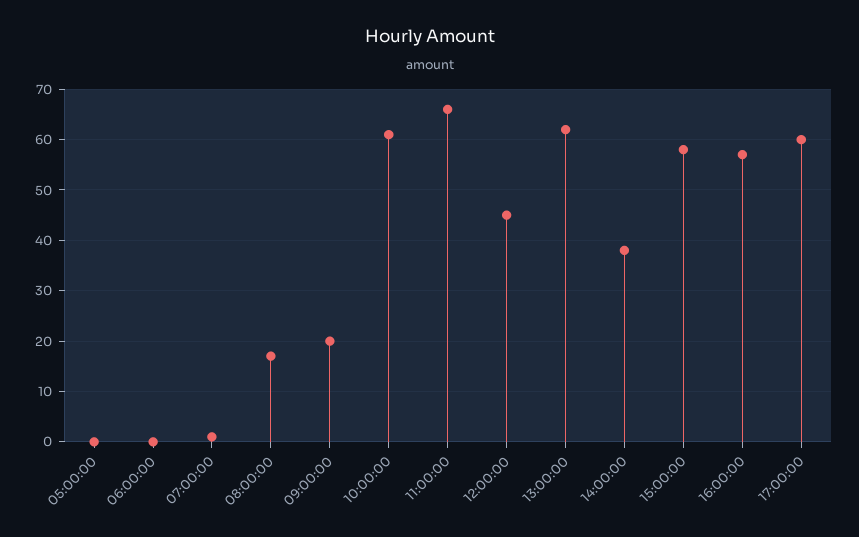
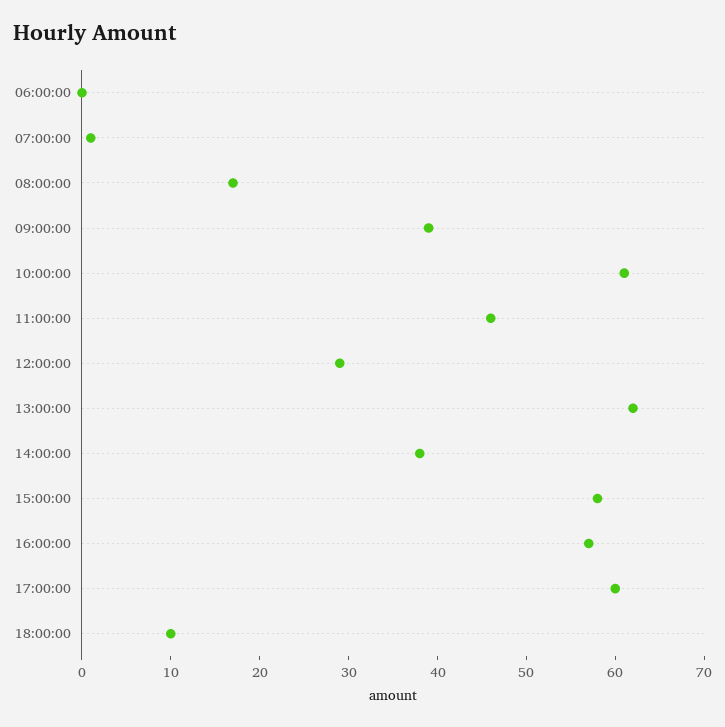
05:00:00: 0 -> none
09:00:00: 20 -> 39
11:00:00: 65 -> 46
12:00:00: 45 -> 29
18:00:00: none -> 10

